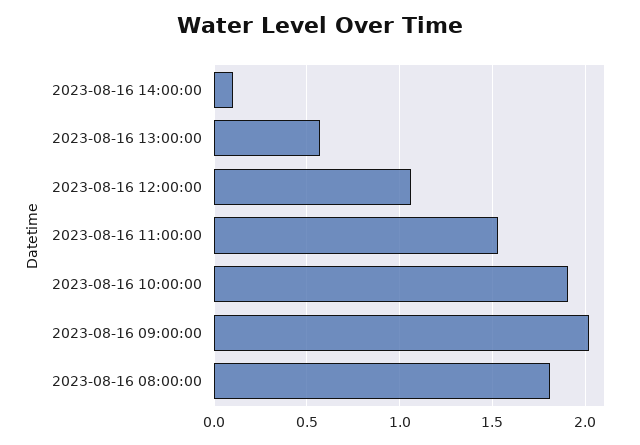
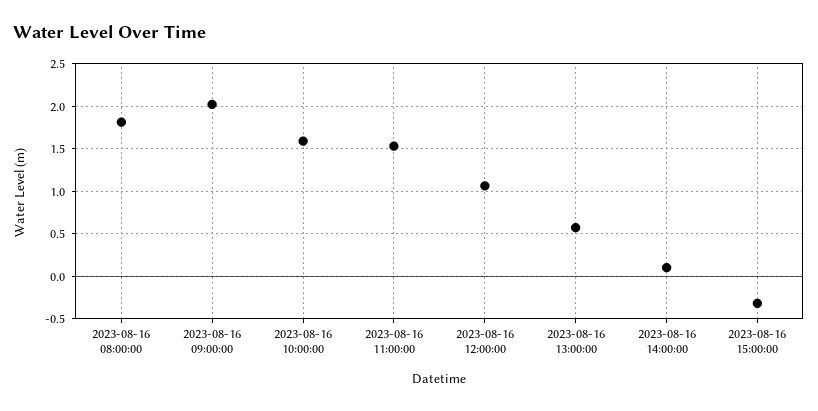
2023-08-16 10:00:00: 1.9 -> 1.6
2023-08-16 15:00:00: none -> -0.3

